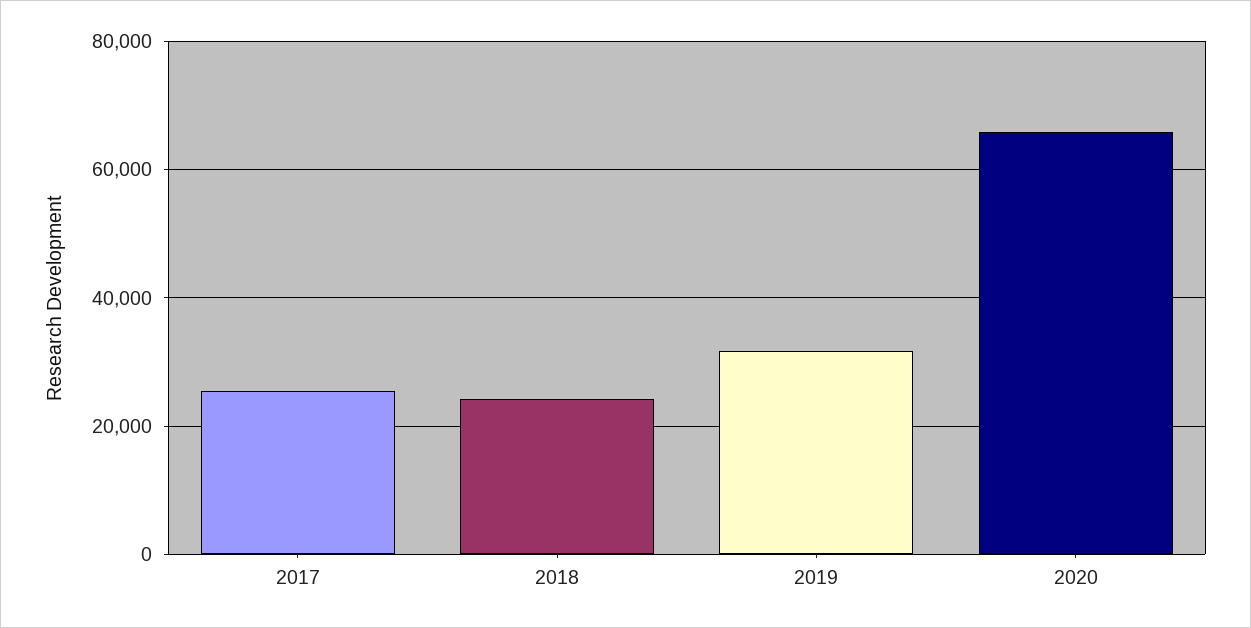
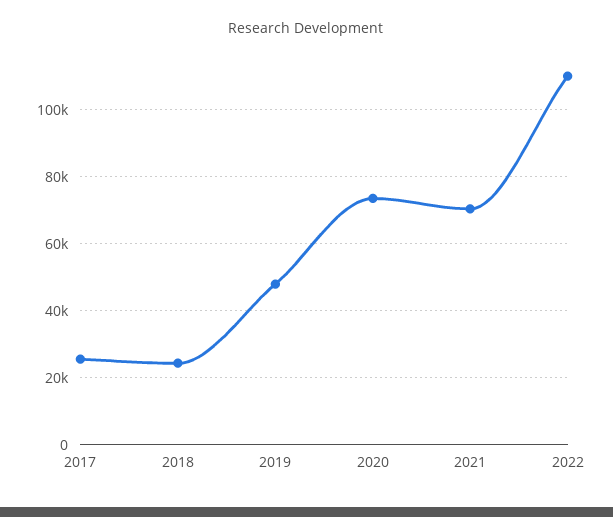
2019: 32000 -> 48000
2020: 66000 -> 74000
2021: none -> 70000
2022: none -> 110000

